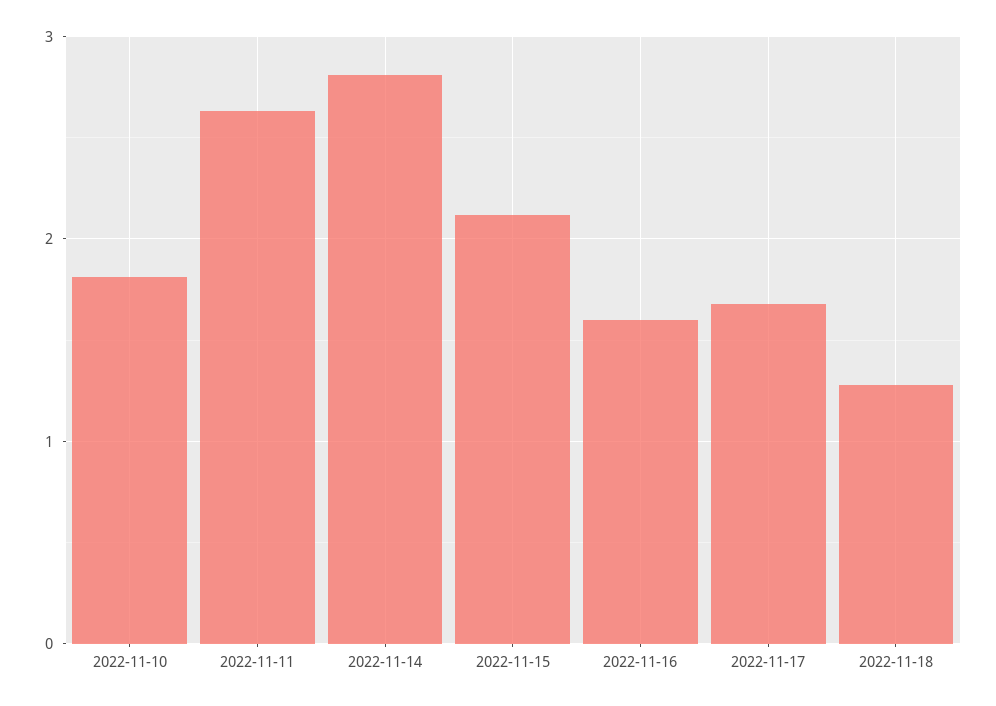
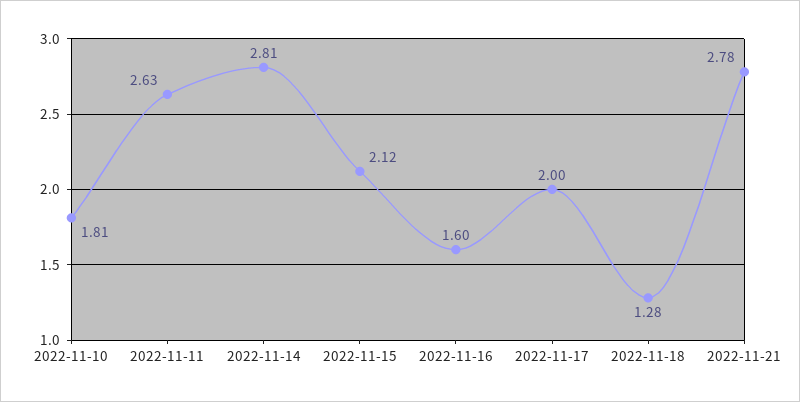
2022-11-17: 1.7 -> 2
2022-11-21: none -> 2.78

